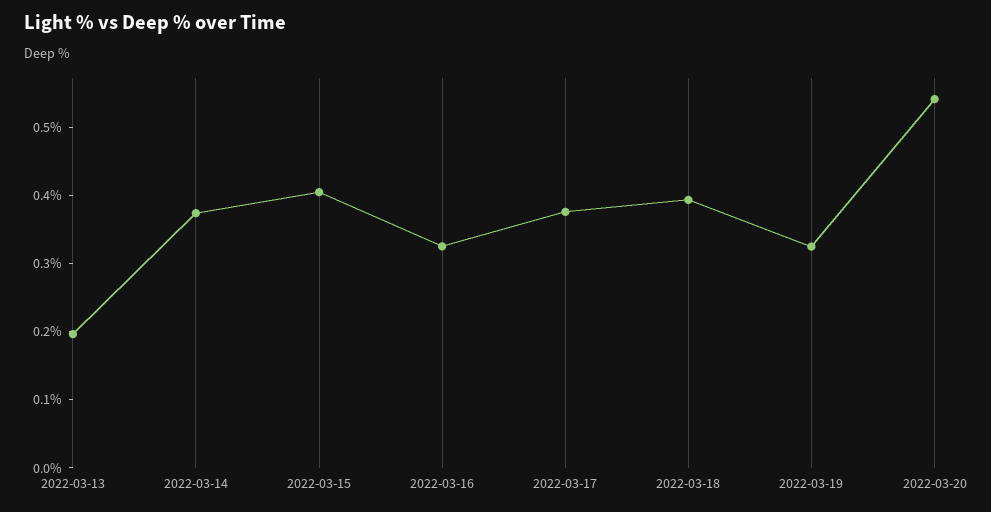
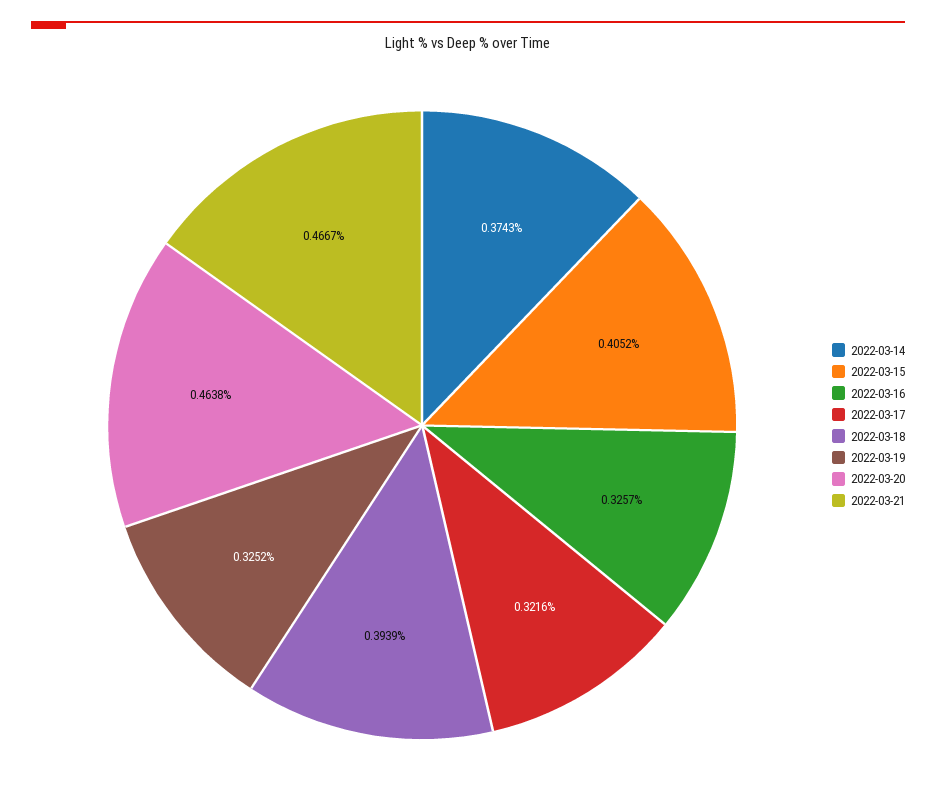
2022-03-13: 0.2 -> none
2022-03-17: 0.38 -> 0.3216
2022-03-20: 0.54 -> 0.4638
2022-03-21: none -> 0.4667

